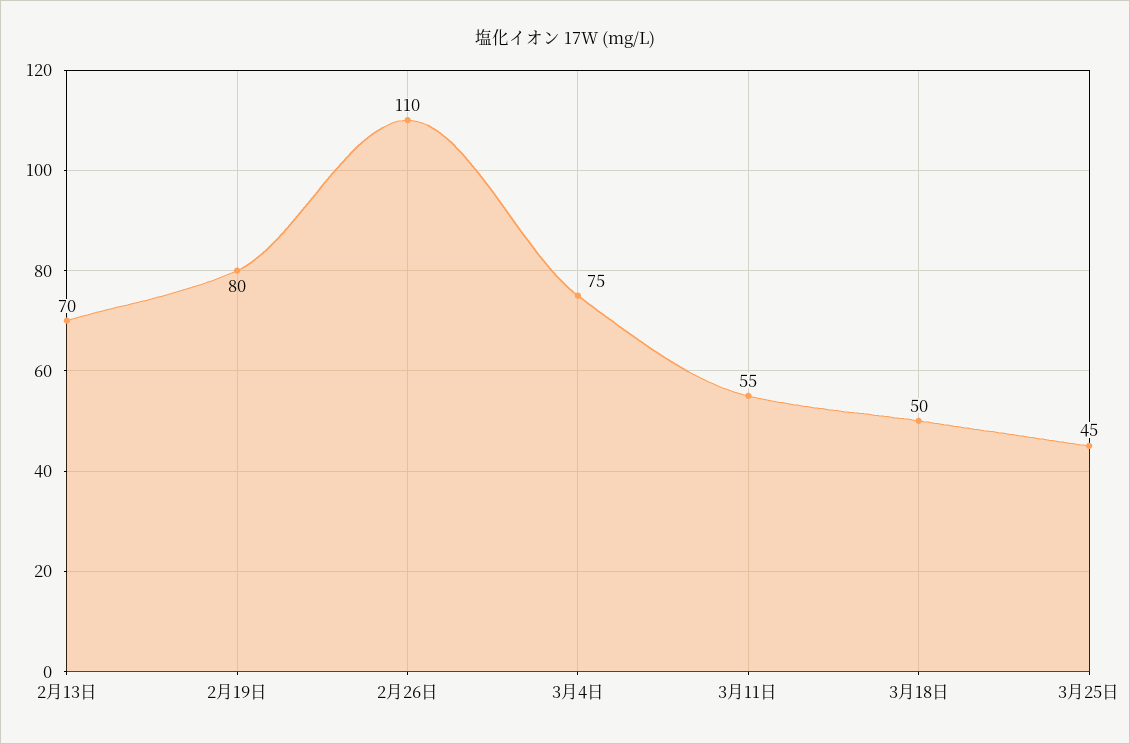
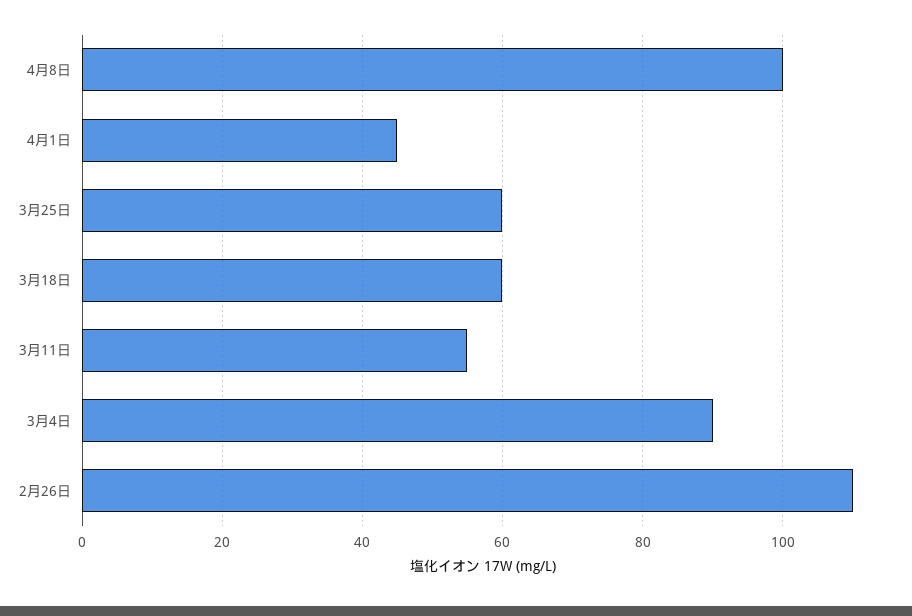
2月13日: 70 -> none
2月19日: 80 -> none
3月4日: 75 -> 90
3月18日: 50 -> 60
3月25日: 45 -> 60
4月8日: none -> 100
4月1日: none -> 45

